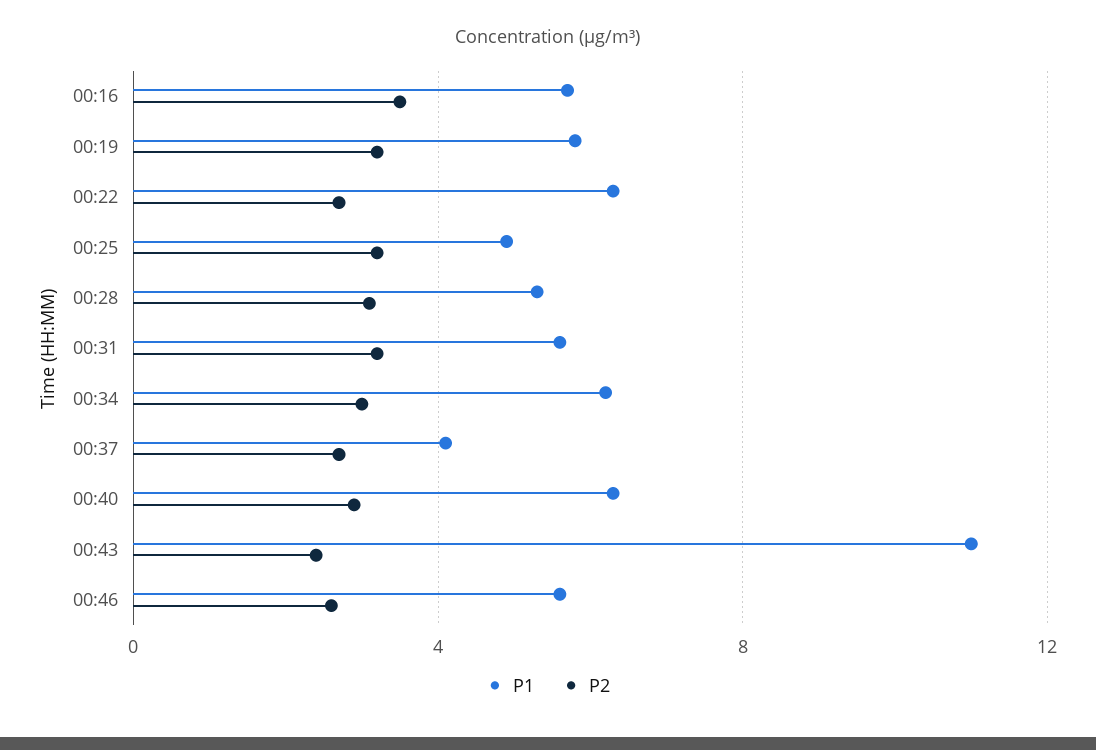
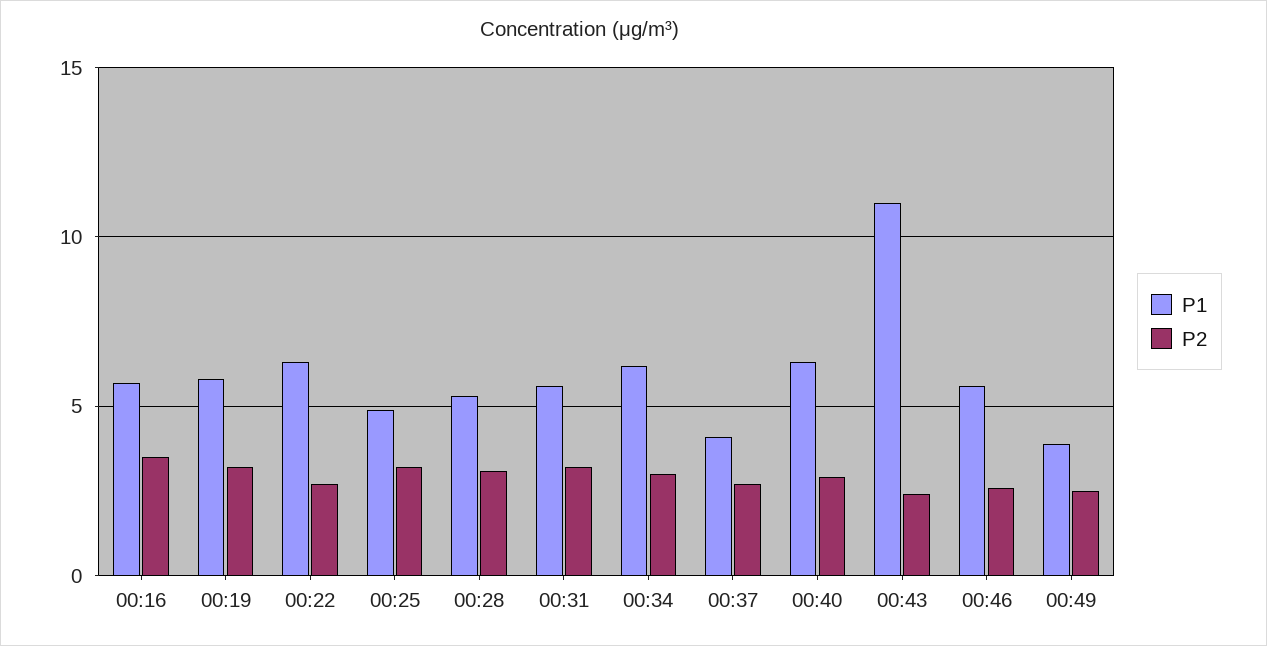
P1, 00:49: none -> 4
P2, 00:49: none -> 2.5

